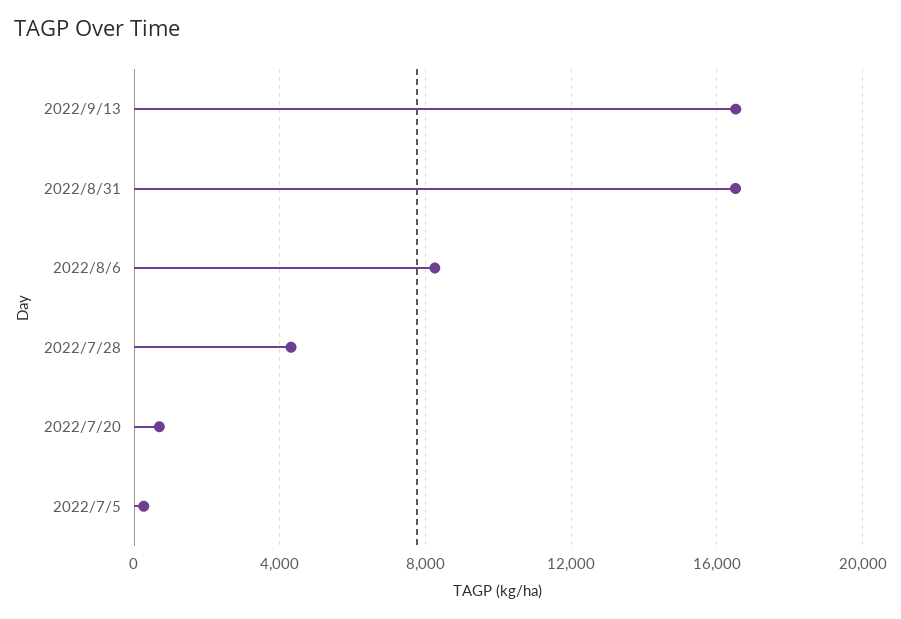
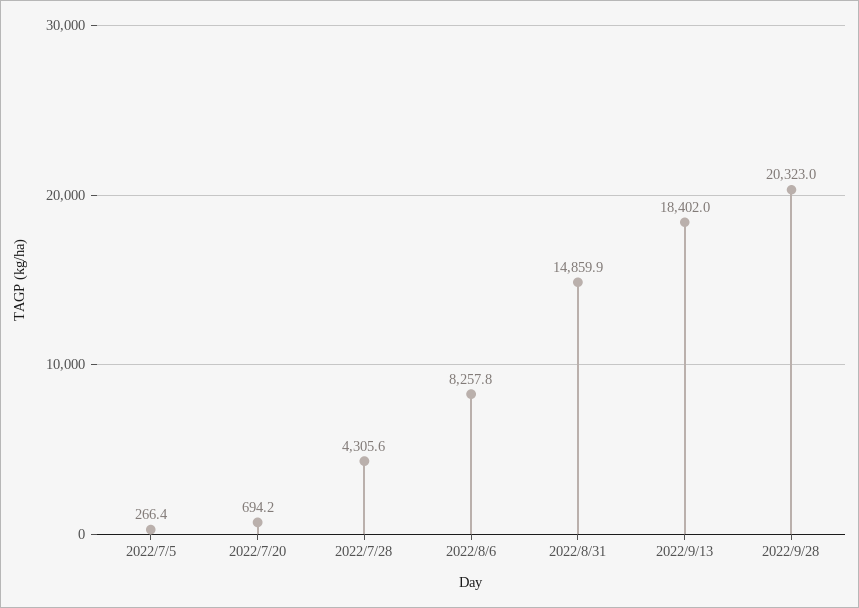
2022/9/13: 16500 -> 18402
2022/8/31: 16500 -> 14859.9
2022/9/28: none -> 20323

